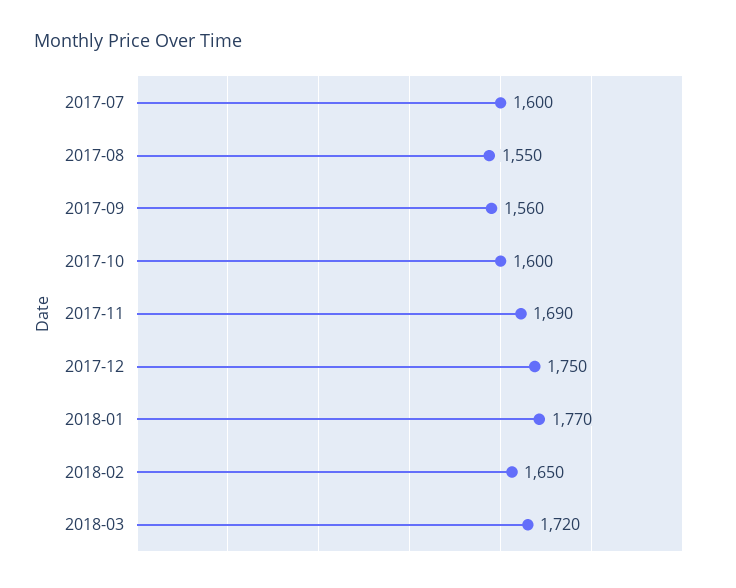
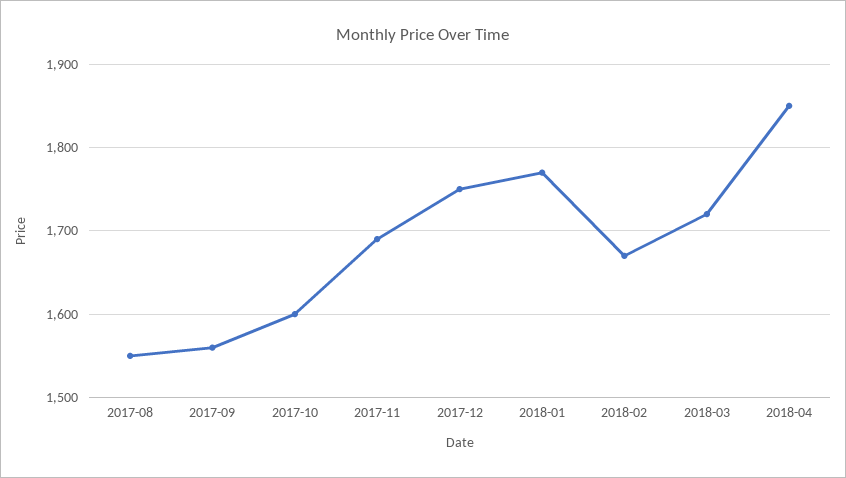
2017-07: 1600 -> none
2018-02: 1650 -> 1670
2018-04: none -> 1850

